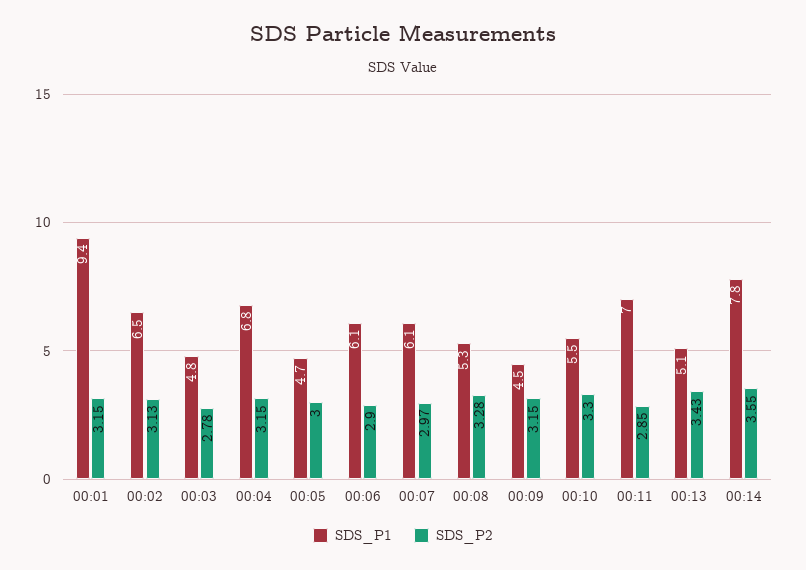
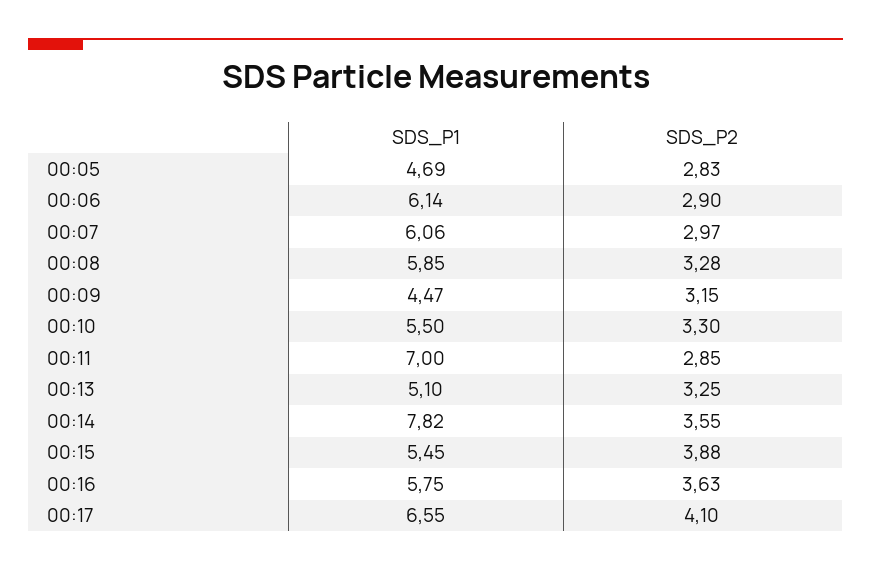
SDS_P1, 00:01: 9.4 -> none
SDS_P2, 00:01: 3.15 -> none
SDS_P1, 00:02: 6.5 -> none
SDS_P2, 00:02: 3.13 -> none
SDS_P1, 00:03: 4.8 -> none
SDS_P2, 00:03: 2.78 -> none
SDS_P1, 00:04: 6.8 -> none
SDS_P2, 00:04: 3.15 -> none
SDS_P2, 00:05: 3 -> 2.83
SDS_P1, 00:08: 5.3 -> 5.85
SDS_P2, 00:13: 3.43 -> 3.25
SDS_P1, 00:15: none -> 5.45
SDS_P2, 00:15: none -> 3.88
SDS_P1, 00:16: none -> 5.75
SDS_P2, 00:16: none -> 3.63
SDS_P1, 00:17: none -> 6.55
SDS_P2, 00:17: none -> 4.1

